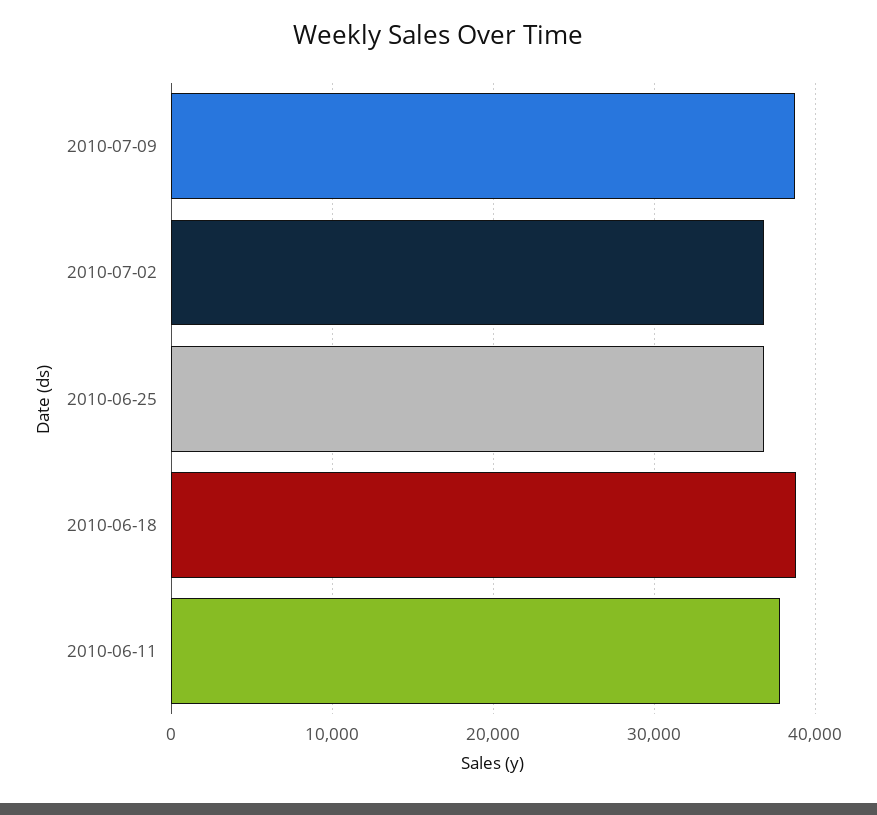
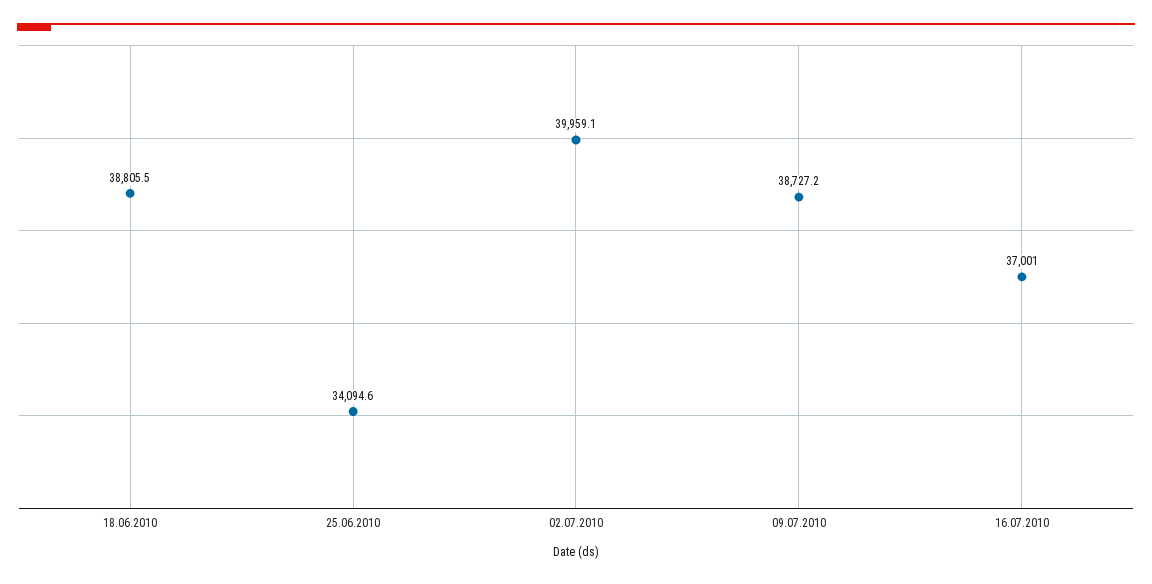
2010-07-02: 37000 -> 39959.1
2010-06-25: 37000 -> 34094.6
2010-06-11: 38000 -> none
16.07.2010: none -> 37001

